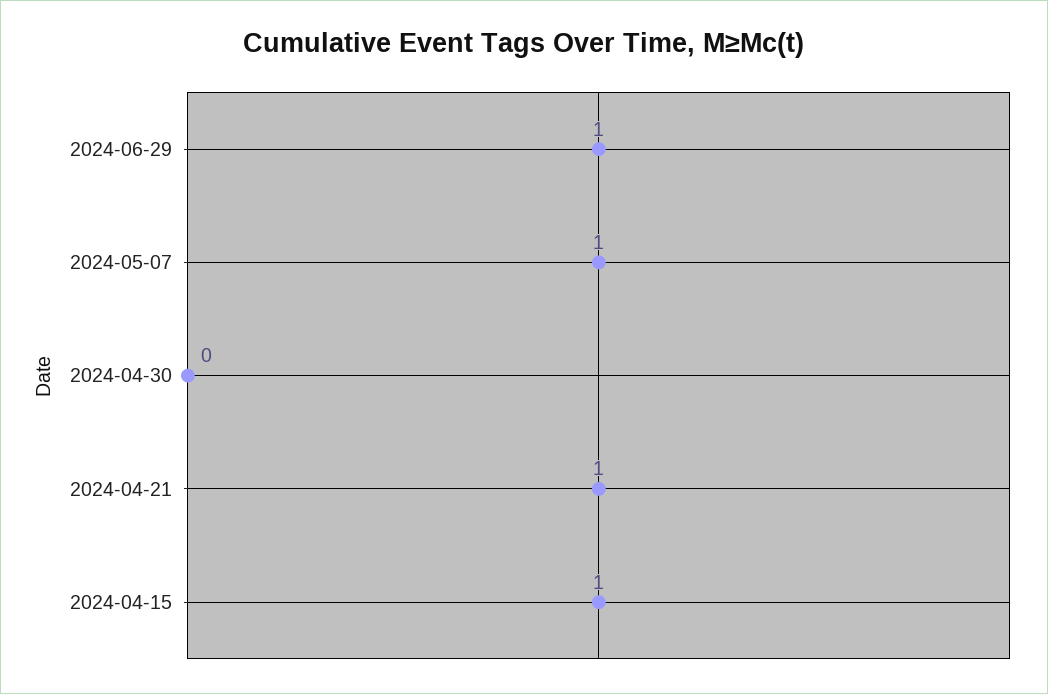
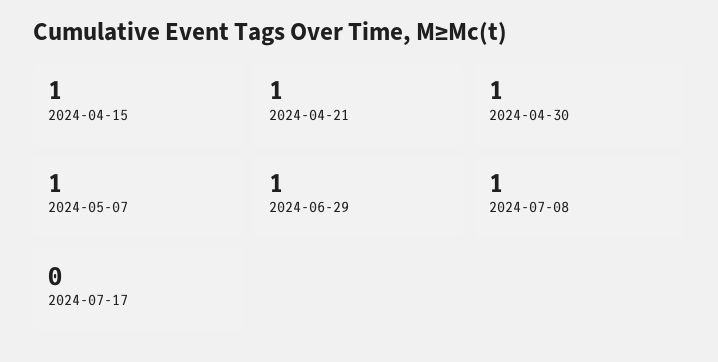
2024-04-30: 0 -> 1
2024-07-08: none -> 1
2024-07-17: none -> 0

